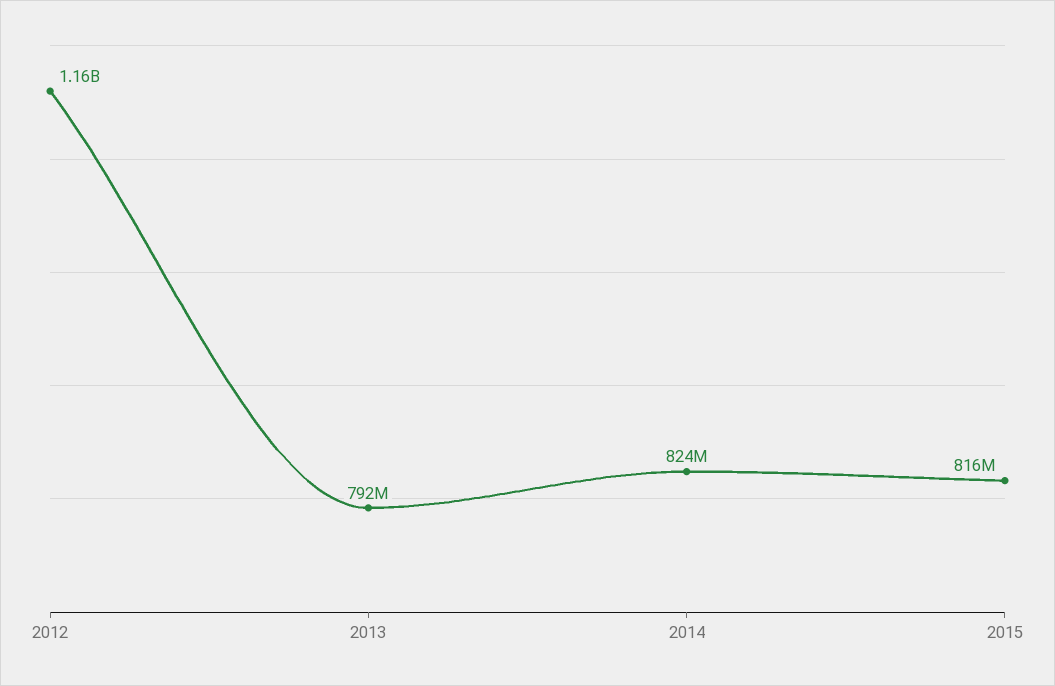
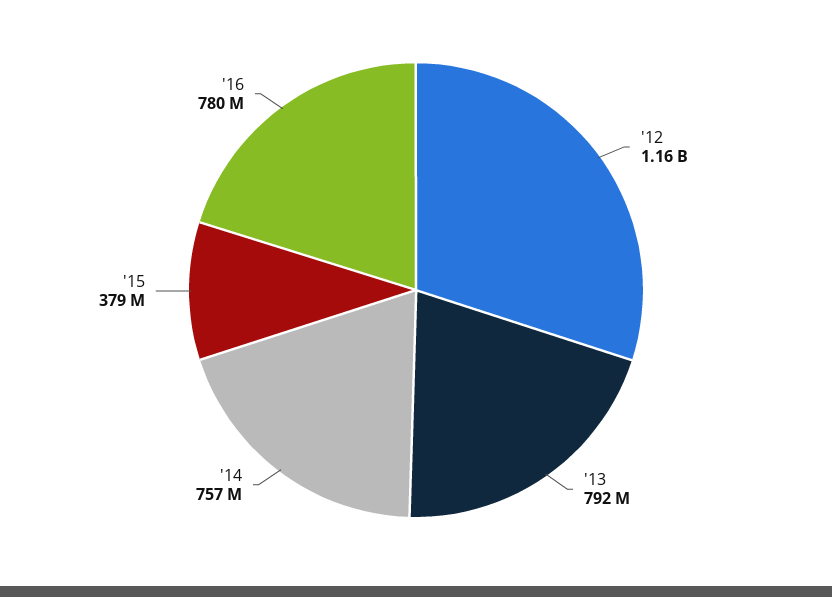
2014: 824000000 -> 757000000
2015: 816000000 -> 379000000
'16: none -> 780000000

